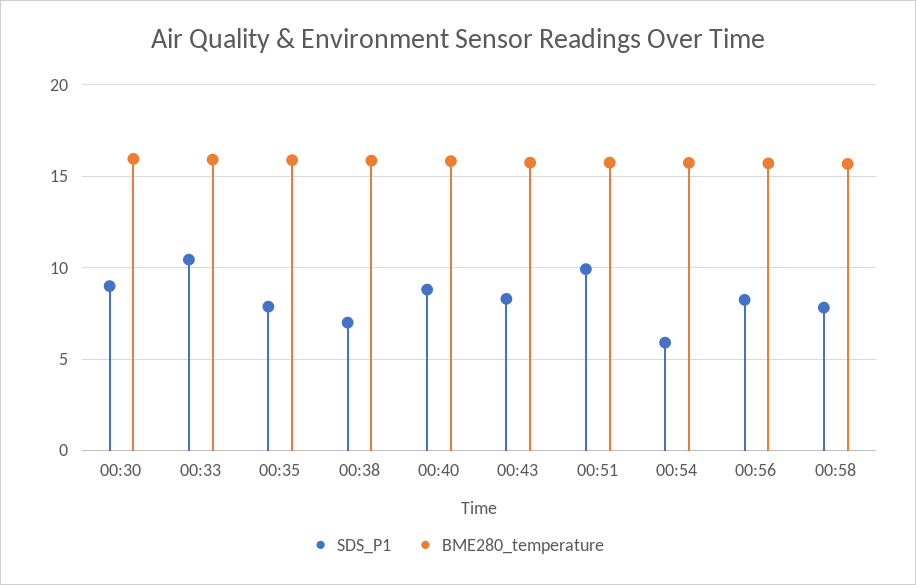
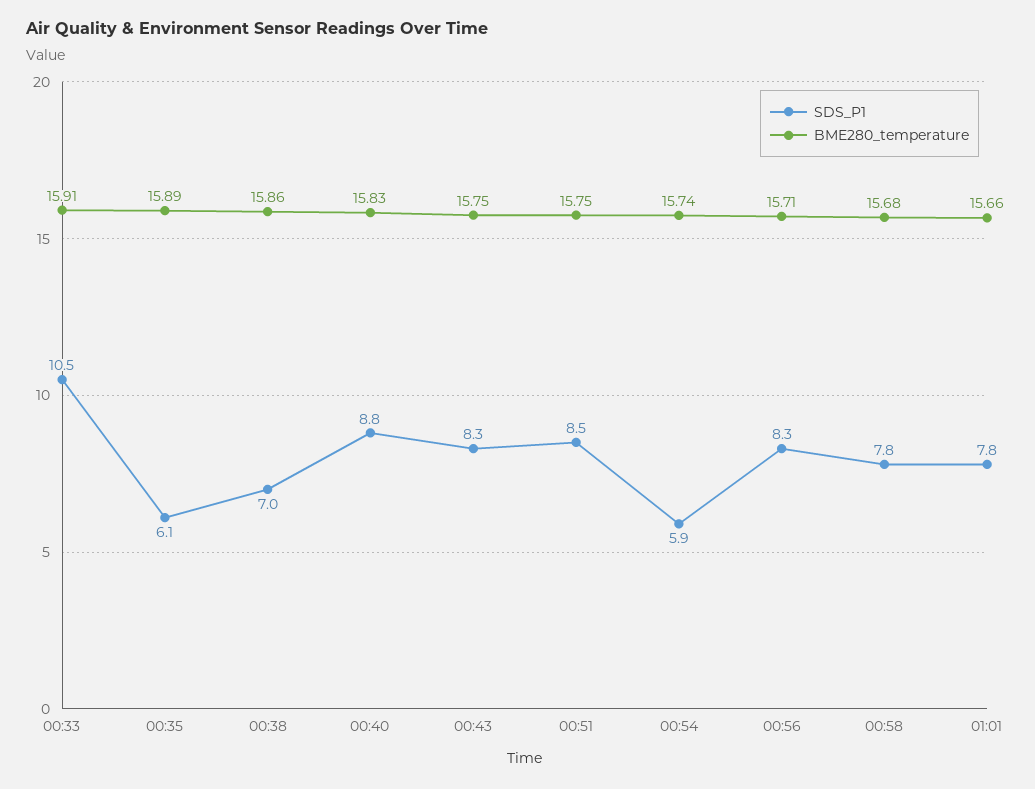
SDS_P1, 00:30: 9 -> none
BME280_temperature, 00:30: 16 -> none
SDS_P1, 00:35: 8 -> 6.1
SDS_P1, 00:51: 10 -> 8.5
SDS_P1, 01:01: none -> 7.8
BME280_temperature, 01:01: none -> 15.66

